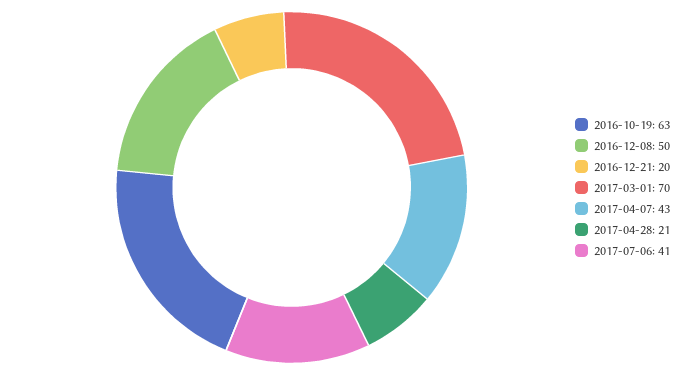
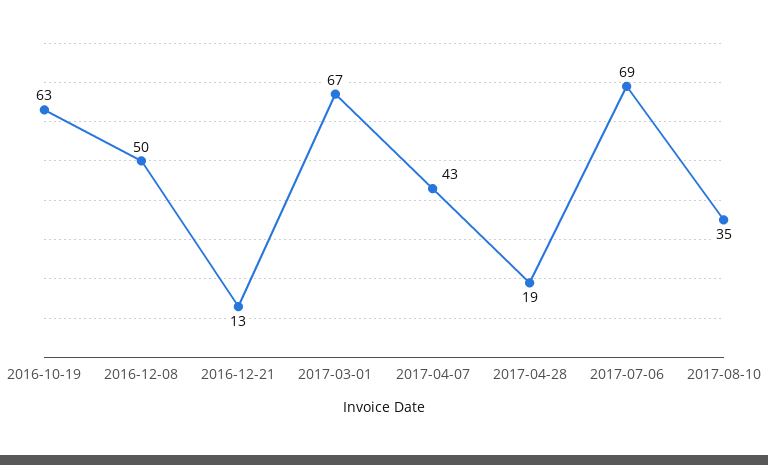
2016-12-21: 20 -> 13
2017-03-01: 70 -> 67
2017-04-28: 21 -> 19
2017-07-06: 41 -> 69
2017-08-10: none -> 35

